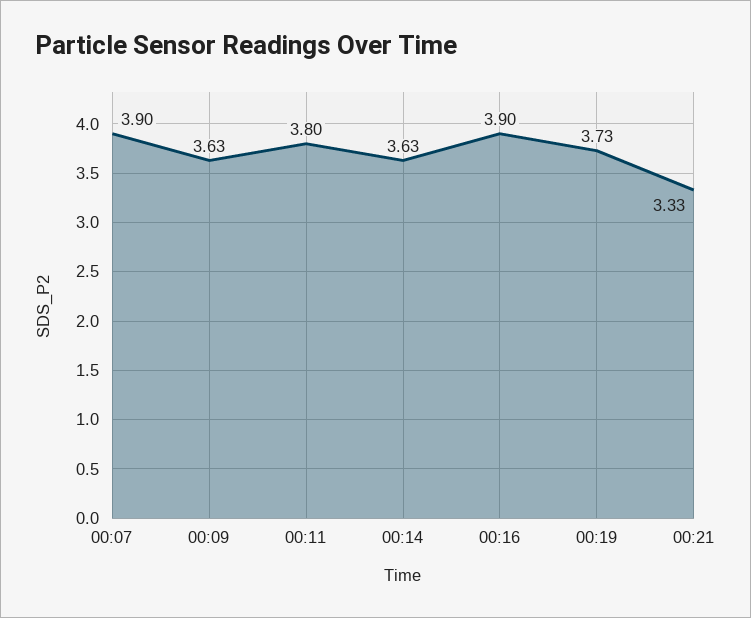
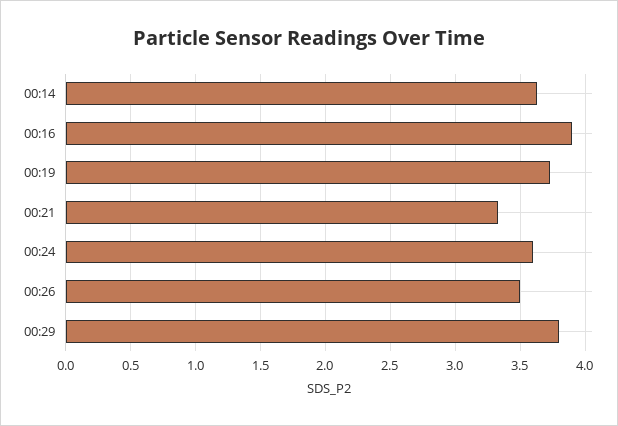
00:07: 3.9 -> none
00:09: 3.63 -> none
00:11: 3.8 -> none
00:24: none -> 3.6
00:26: none -> 3.5
00:29: none -> 3.8

